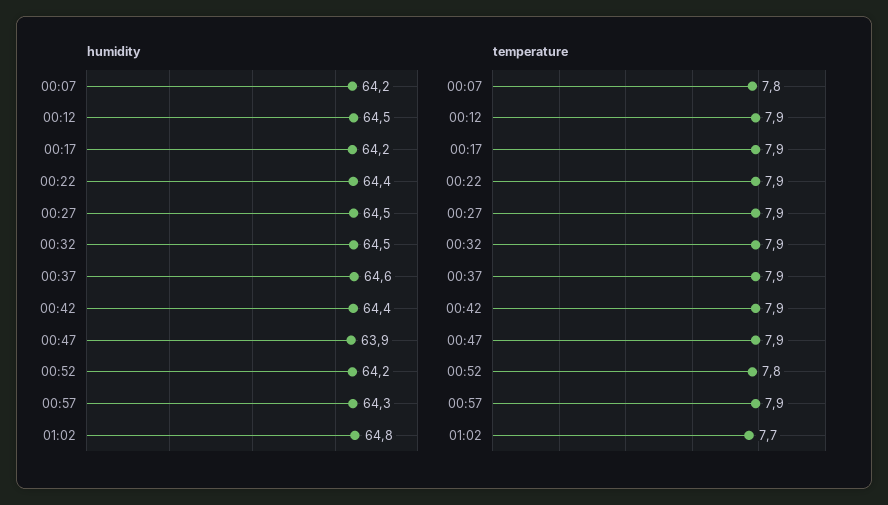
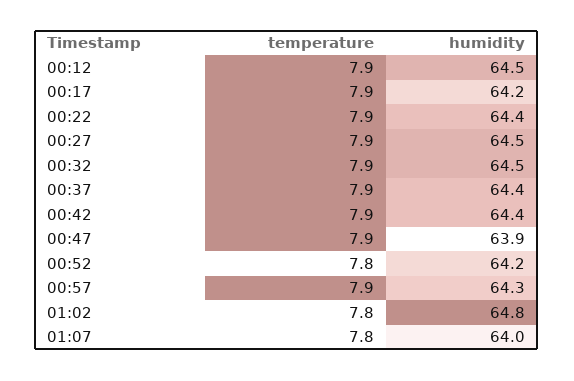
humidity, 00:07: 64.2 -> none
humidity, 00:37: 64.6 -> 64.4
temperature, 00:07: 7.8 -> none
temperature, 01:02: 7.7 -> 7.8
temperature, 01:07: none -> 7.8
humidity, 01:07: none -> 64

